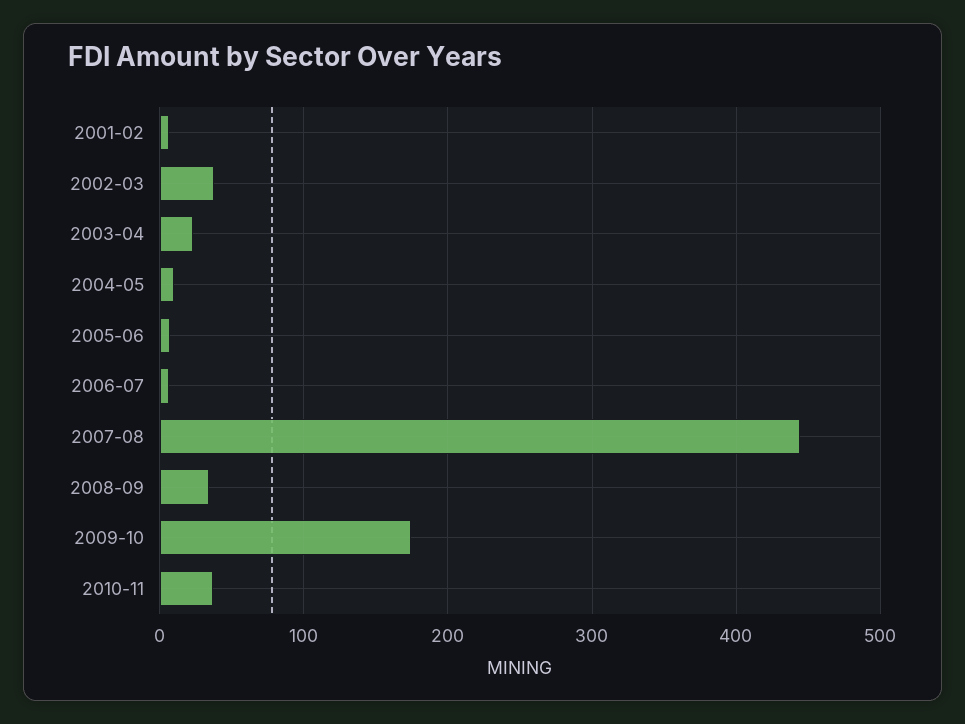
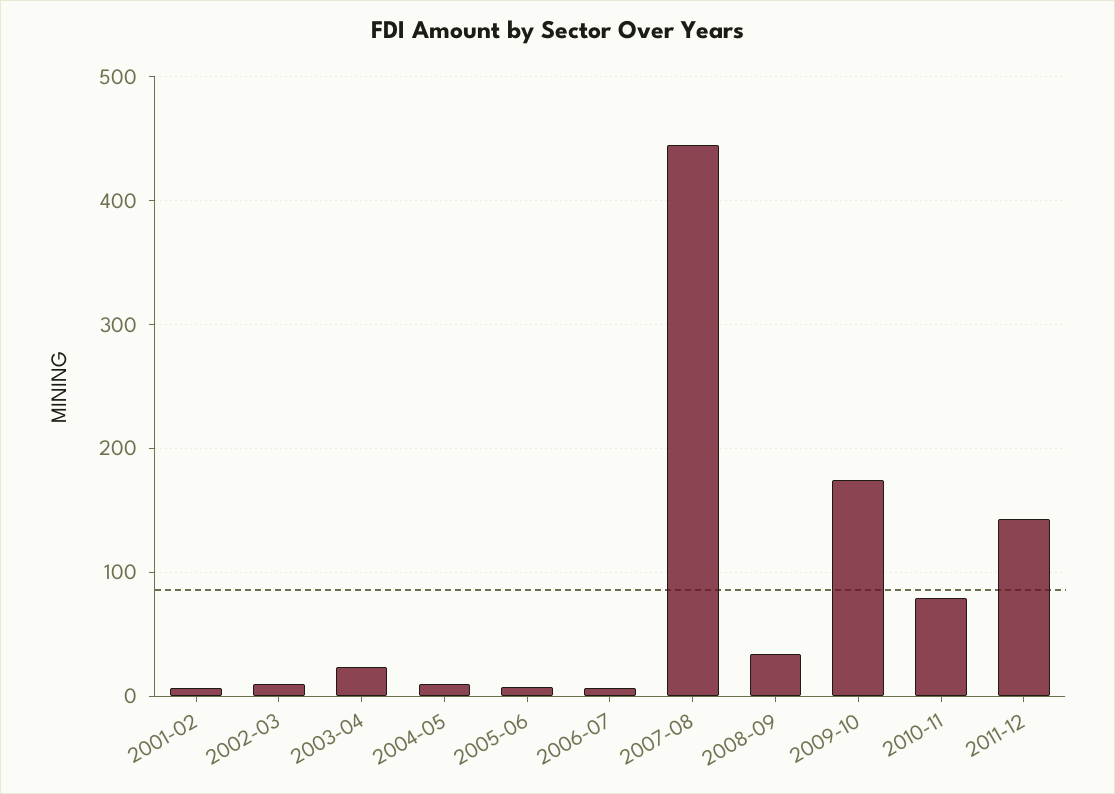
2002-03: 40 -> 10
2010-11: 40 -> 80
2011-12: none -> 140

